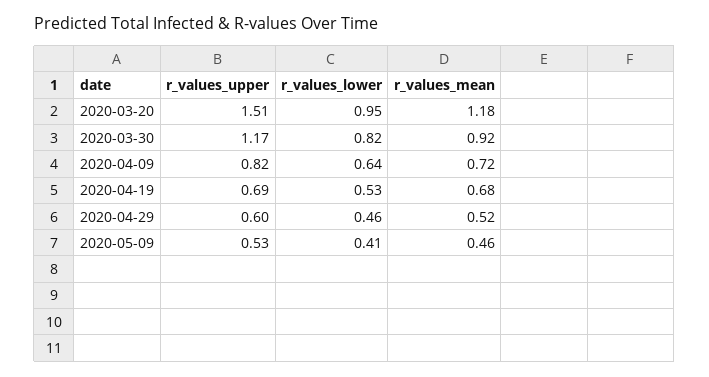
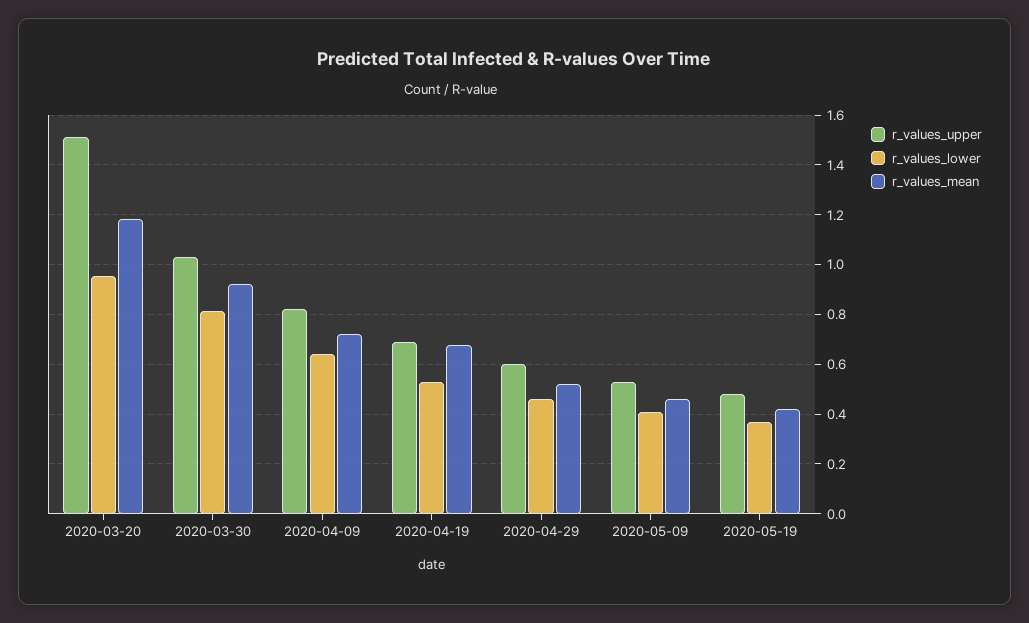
r_values_upper, 2020-03-30: 1.17 -> 1.025
r_values_upper, 2020-05-19: none -> 0.475
r_values_lower, 2020-05-19: none -> 0.375
r_values_mean, 2020-05-19: none -> 0.425

